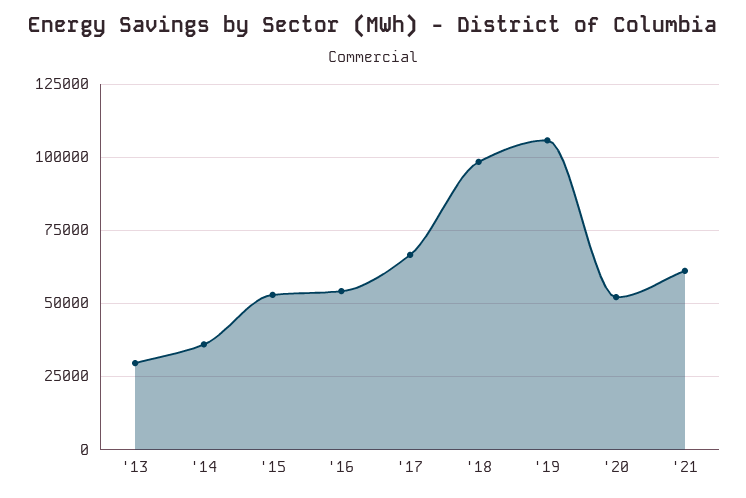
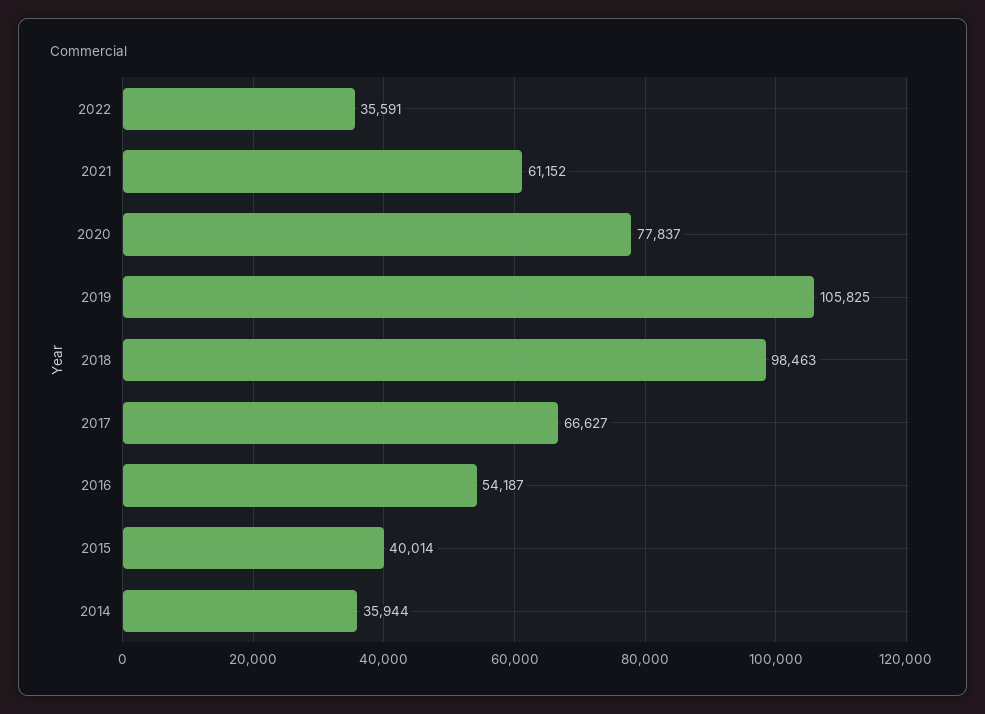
'13: 30000 -> none
'15: 52500 -> 40014
'20: 52500 -> 77837
2022: none -> 35591

